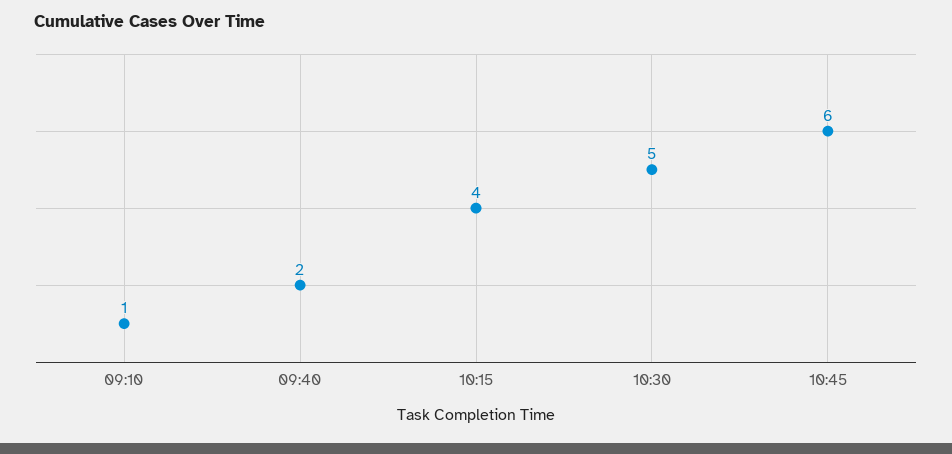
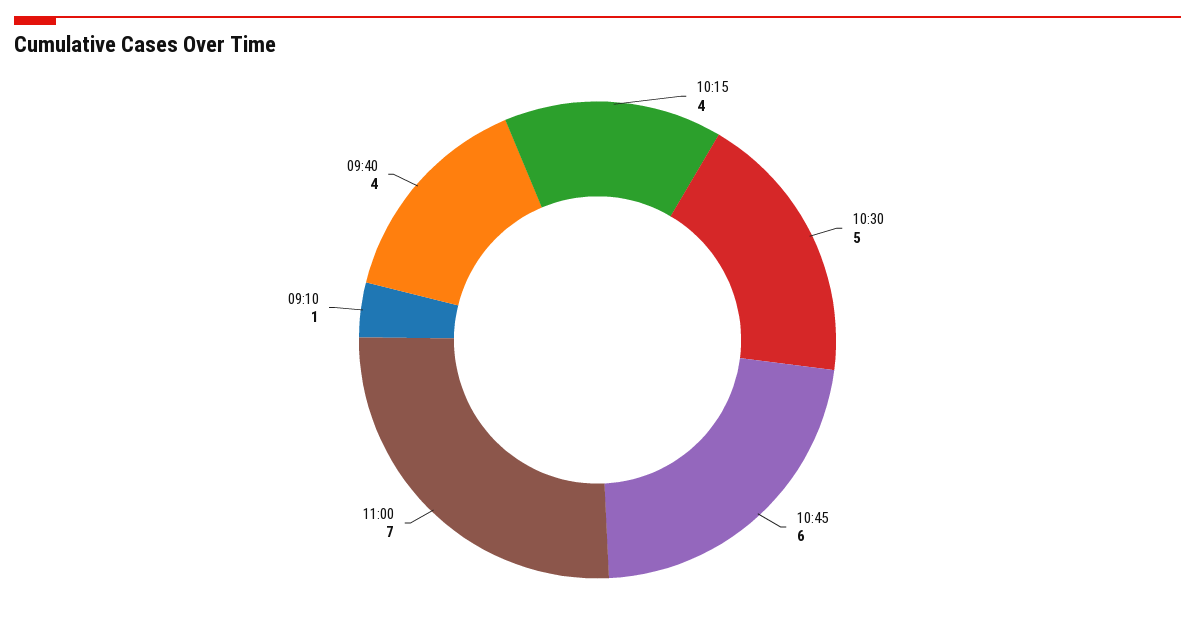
09:40: 2 -> 4
11:00: none -> 7

